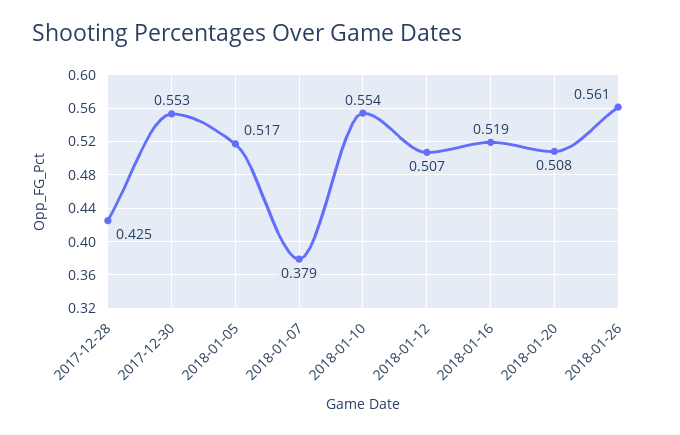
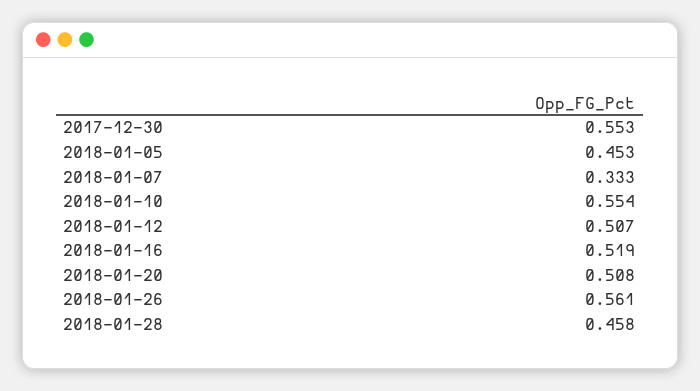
2017-12-28: 0.425 -> none
2018-01-05: 0.517 -> 0.453
2018-01-07: 0.379 -> 0.333
2018-01-28: none -> 0.458

